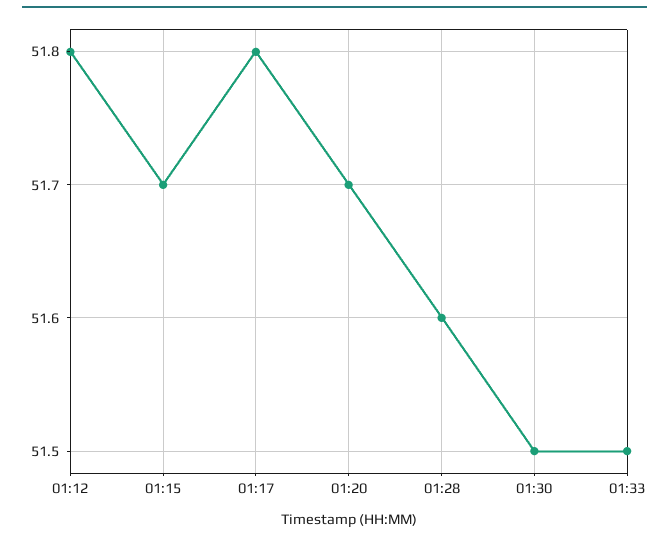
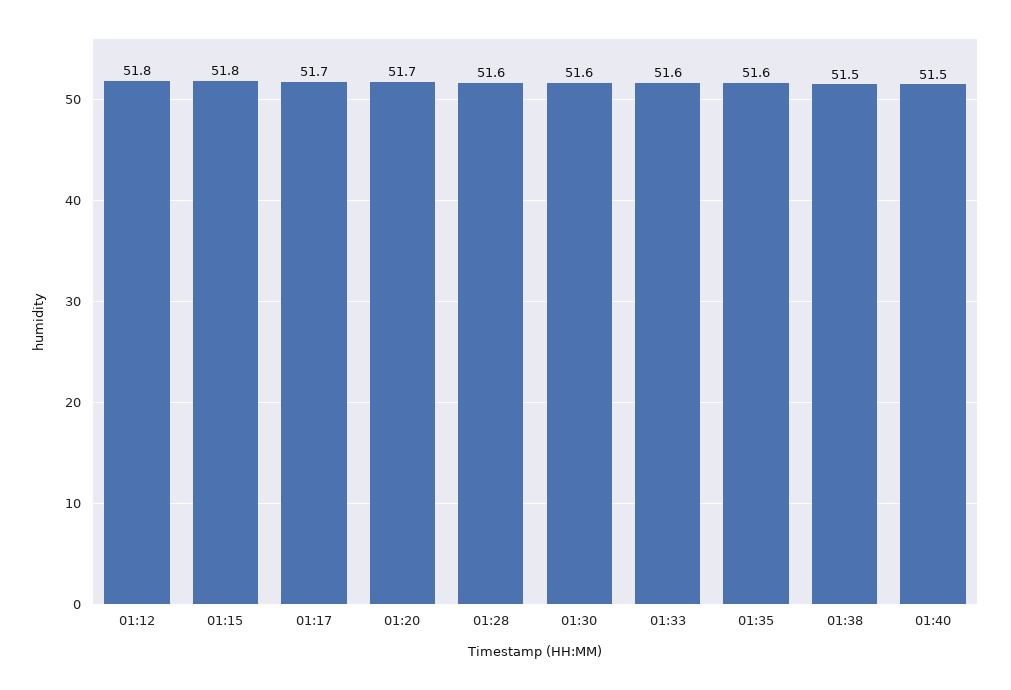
01:15: 51.7 -> 51.8
01:17: 51.8 -> 51.7
01:30: 51.5 -> 51.6
01:33: 51.5 -> 51.6
01:35: none -> 51.6
01:38: none -> 51.5
01:40: none -> 51.5

